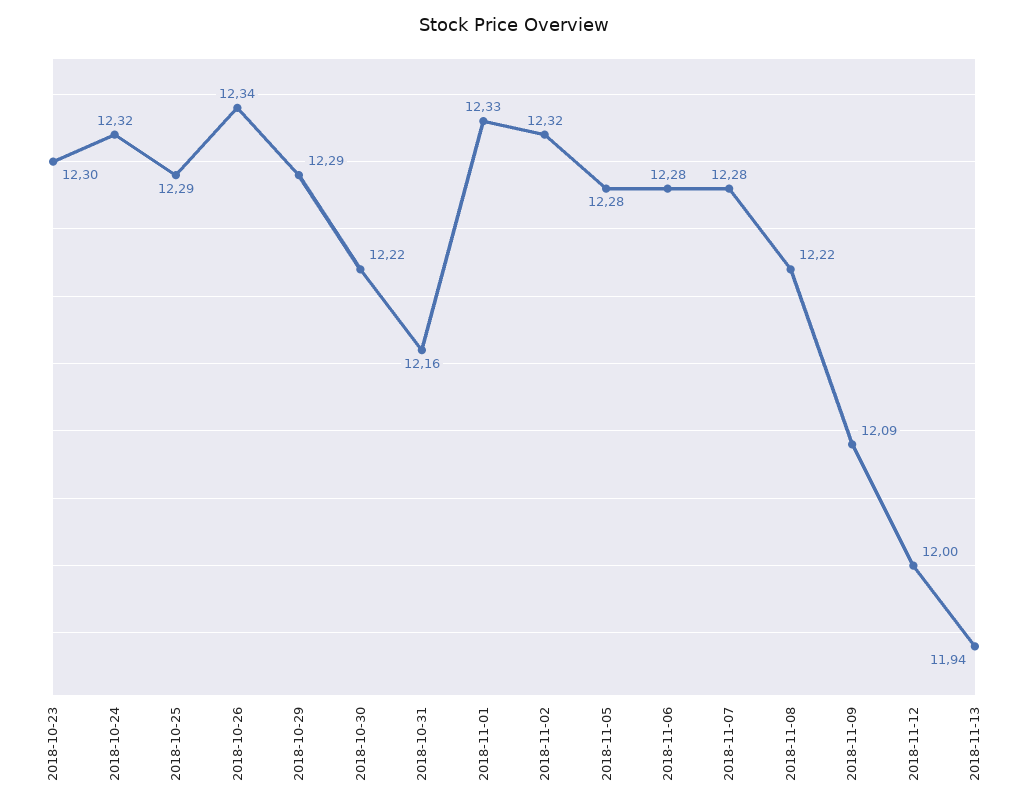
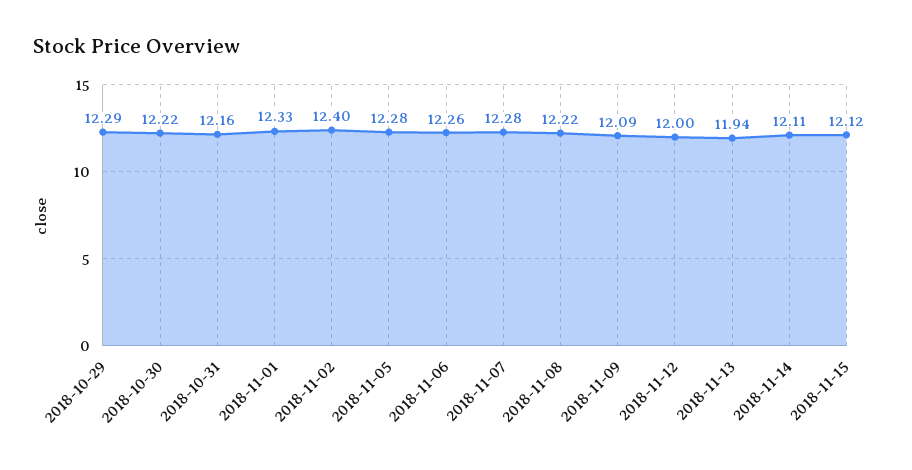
2018-10-23: 12.3 -> none
2018-10-24: 12.32 -> none
2018-10-25: 12.29 -> none
2018-10-26: 12.34 -> none
2018-11-02: 12.32 -> 12.4
2018-11-06: 12.28 -> 12.26
2018-11-14: none -> 12.11
2018-11-15: none -> 12.12

